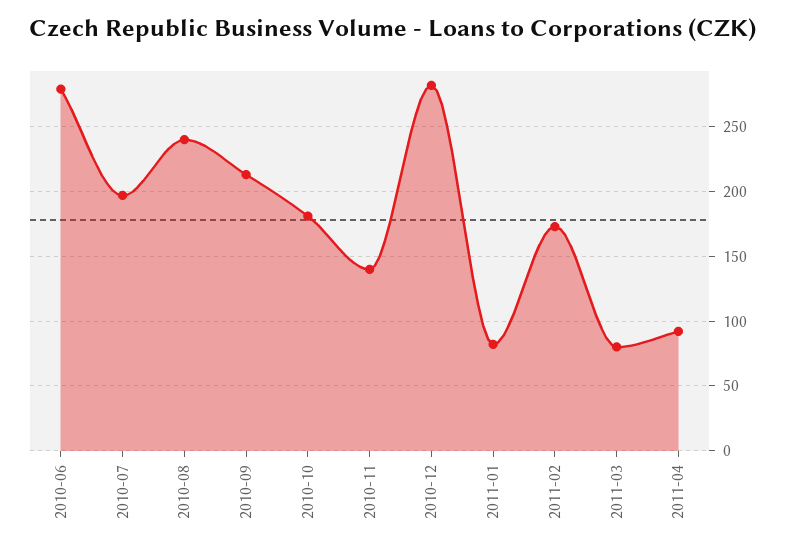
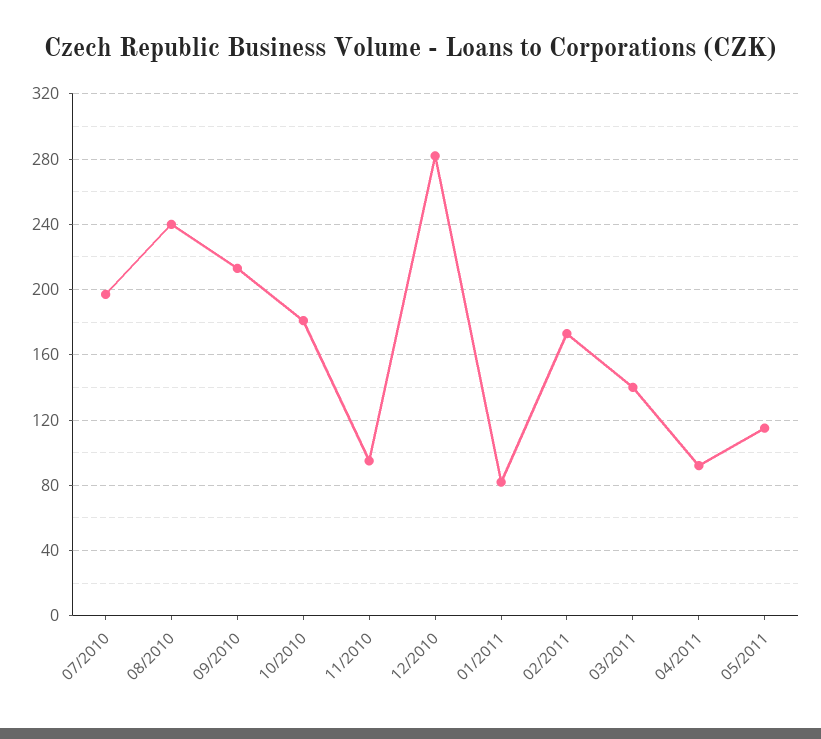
2010-06: 280 -> none
2010-11: 140 -> 95
2011-03: 80 -> 140
05/2011: none -> 115

